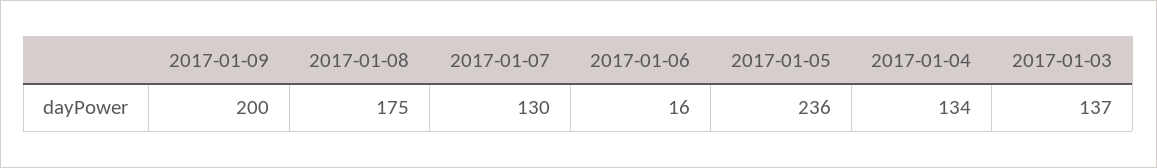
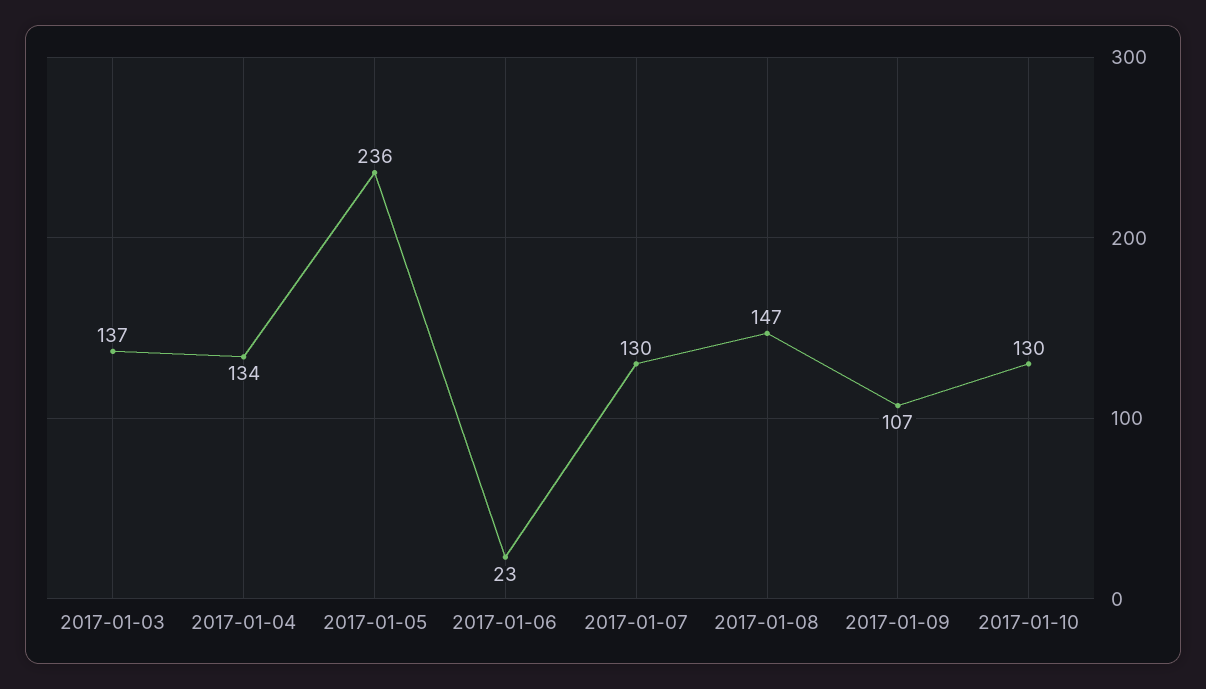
2017-01-09: 200 -> 107
2017-01-08: 175 -> 147
2017-01-06: 16 -> 23
2017-01-10: none -> 130

